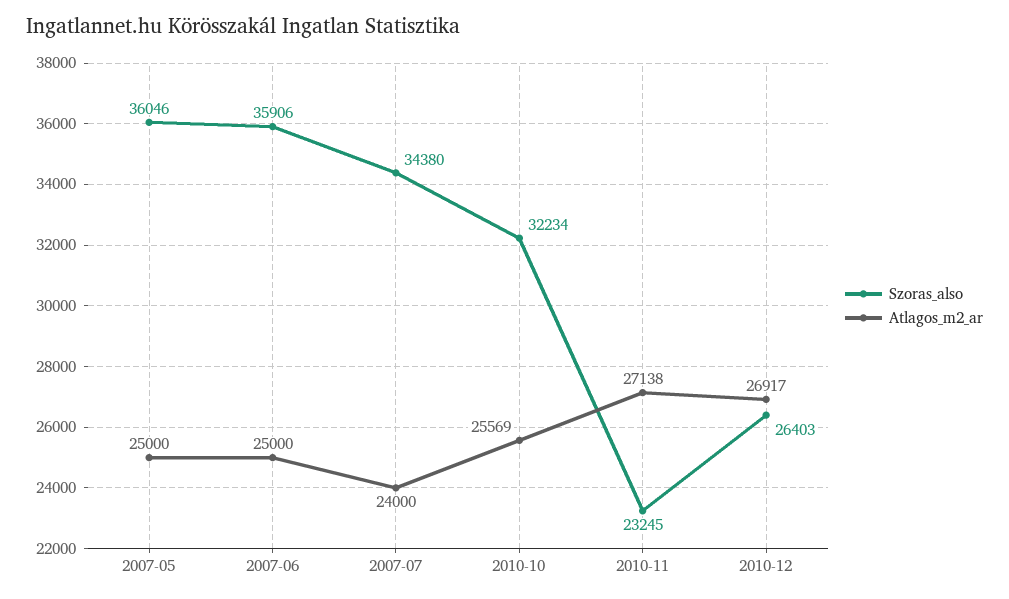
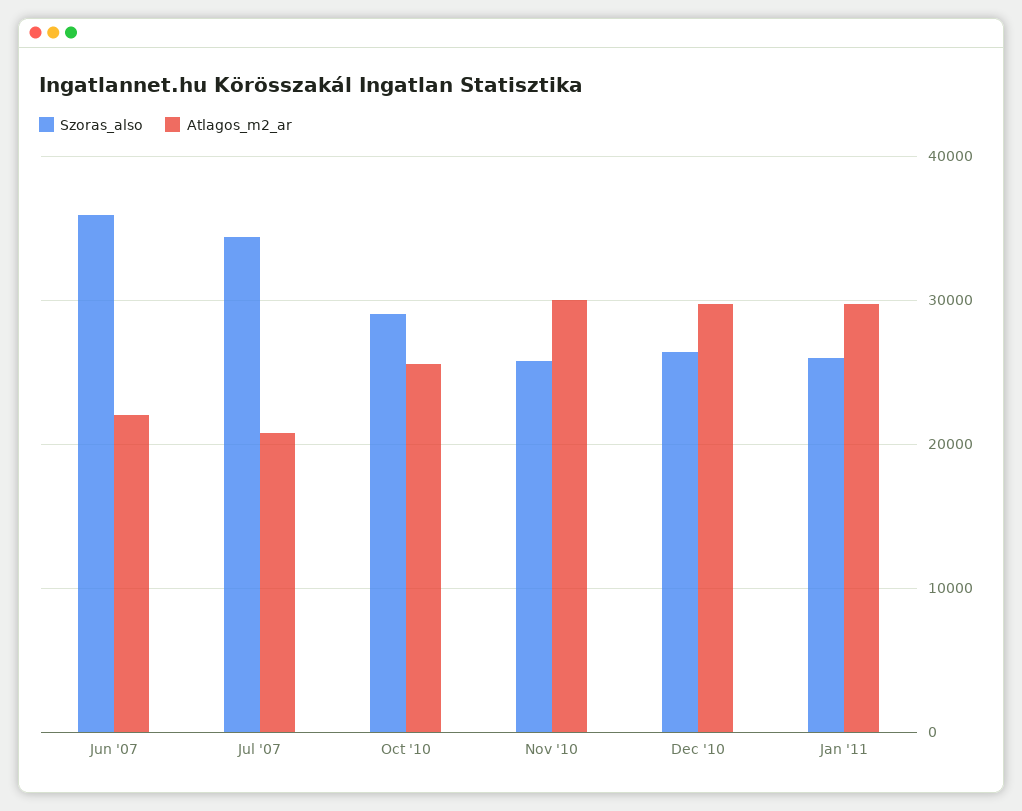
Szoras_also, 2007-05: 36046 -> none
Atlagos_m2_ar, 2007-05: 25000 -> none
Atlagos_m2_ar, 2007-06: 25000 -> 22000
Atlagos_m2_ar, 2007-07: 24000 -> 21000
Szoras_also, 2010-10: 32234 -> 29000
Szoras_also, 2010-11: 23245 -> 26000
Atlagos_m2_ar, 2010-11: 27138 -> 30000
Atlagos_m2_ar, 2010-12: 26917 -> 30000
Szoras_also, Jan '11: none -> 26000
Atlagos_m2_ar, Jan '11: none -> 30000

